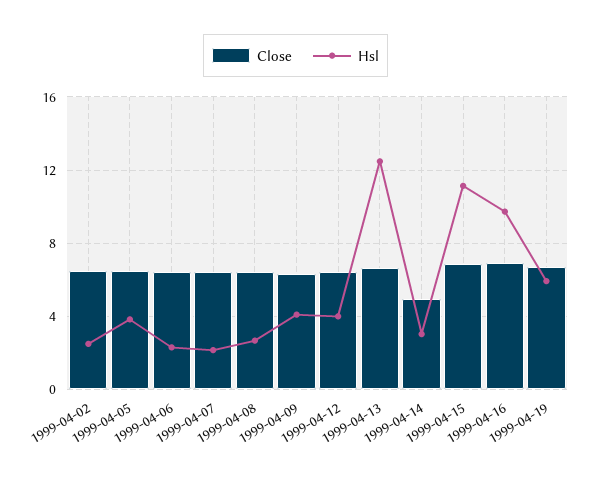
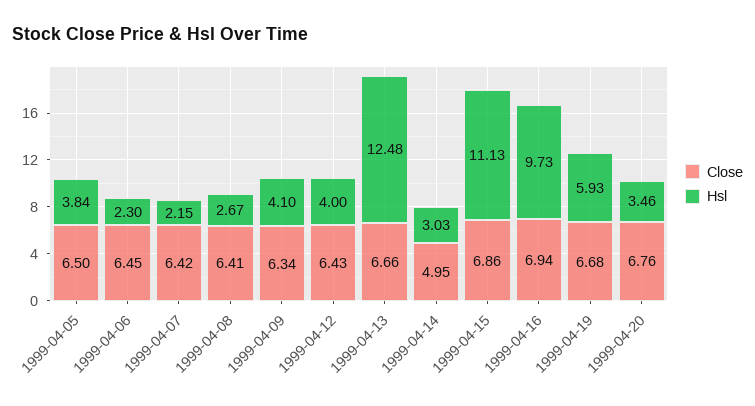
Close, 1999-04-02: 6.5 -> none
Hsl, 1999-04-02: 2.5 -> none
Close, 1999-04-20: none -> 6.76
Hsl, 1999-04-20: none -> 3.46

